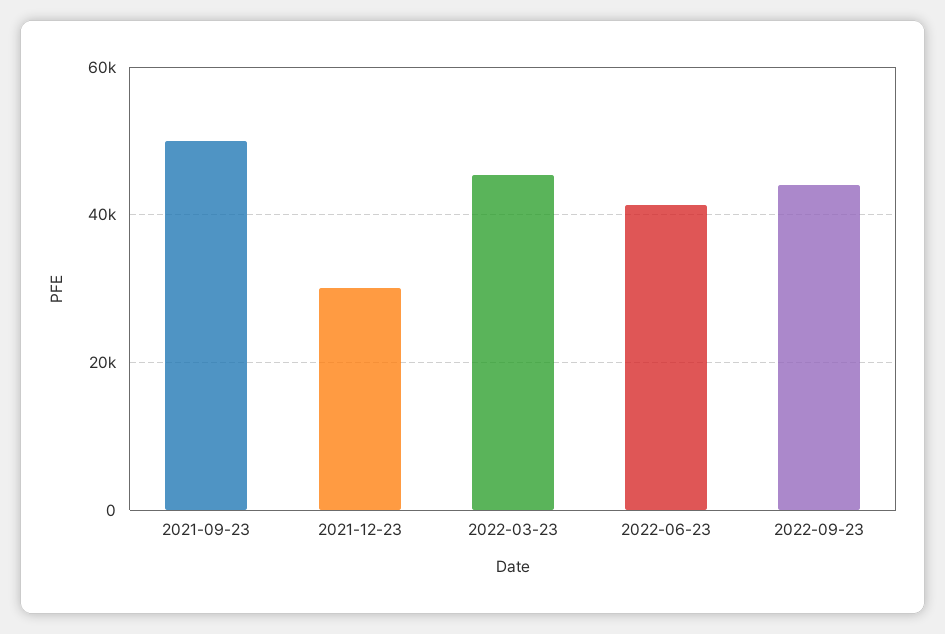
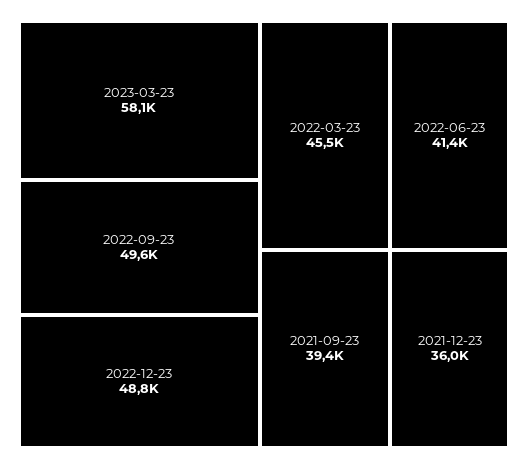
2021-09-23: 50000 -> 39400
2021-12-23: 30000 -> 36000
2022-09-23: 44000 -> 49600
2023-03-23: none -> 58100
2022-12-23: none -> 48800

